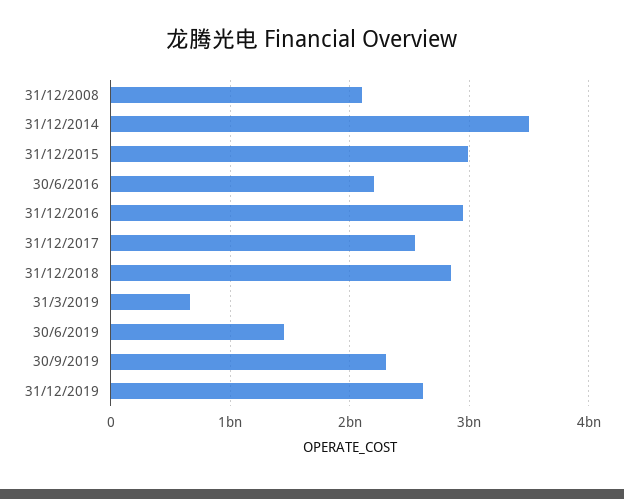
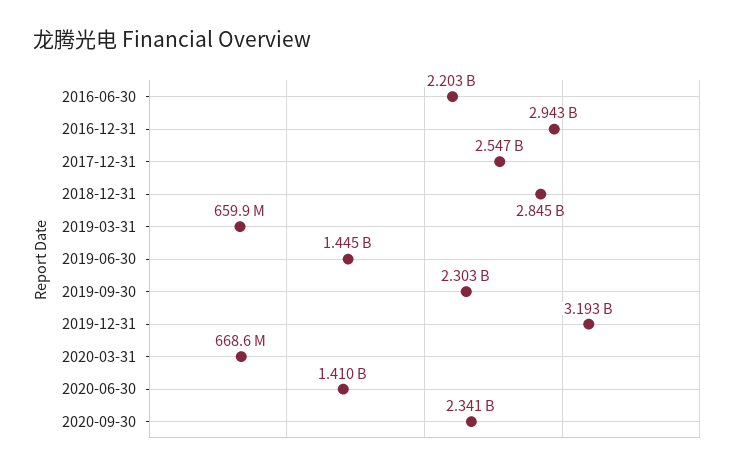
31/12/2008: 2100000000 -> none
31/12/2014: 3500000000 -> none
31/12/2015: 3000000000 -> none
31/12/2019: 2600000000 -> 3193000000
2020-03-31: none -> 668600000
2020-06-30: none -> 1410000000
2020-09-30: none -> 2341000000

